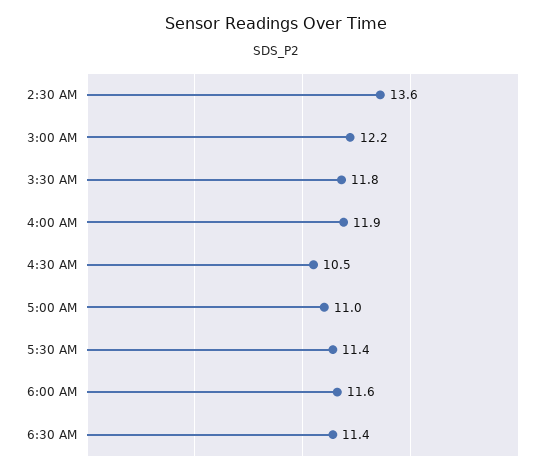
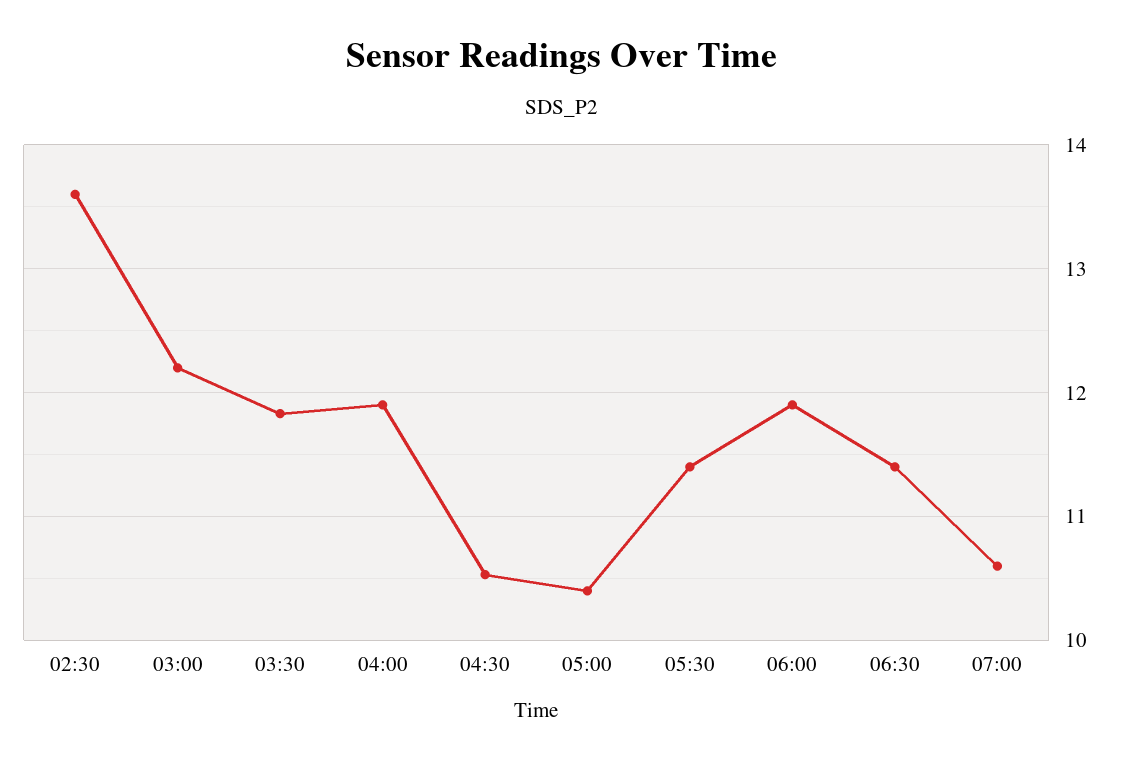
5:00 AM: 11 -> 10.4
6:00 AM: 11.6 -> 11.9
07:00: none -> 10.6

